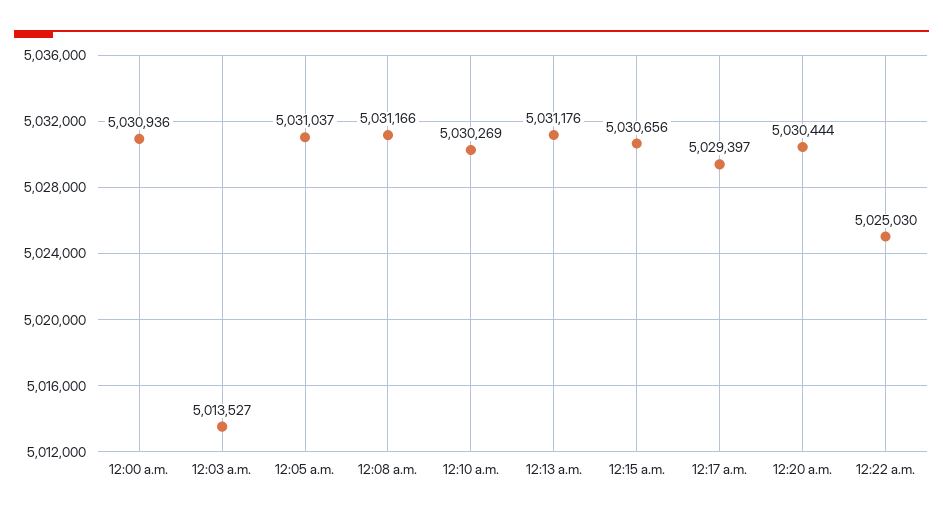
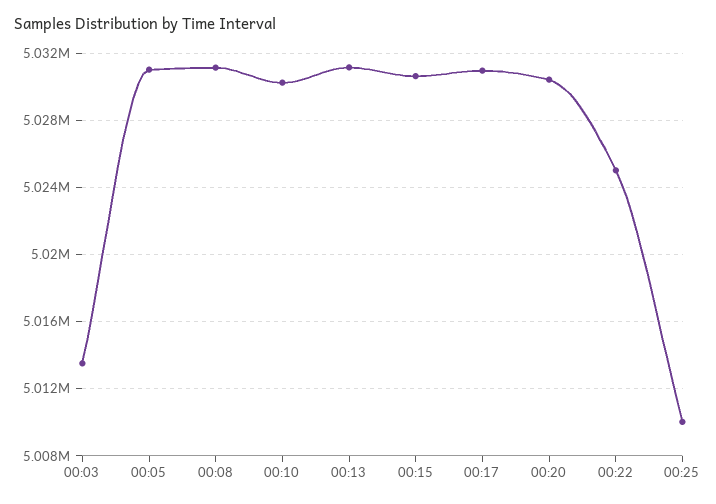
12:00 a.m.: 5030936 -> none
12:17 a.m.: 5029397 -> 5031000
00:25: none -> 5010000

